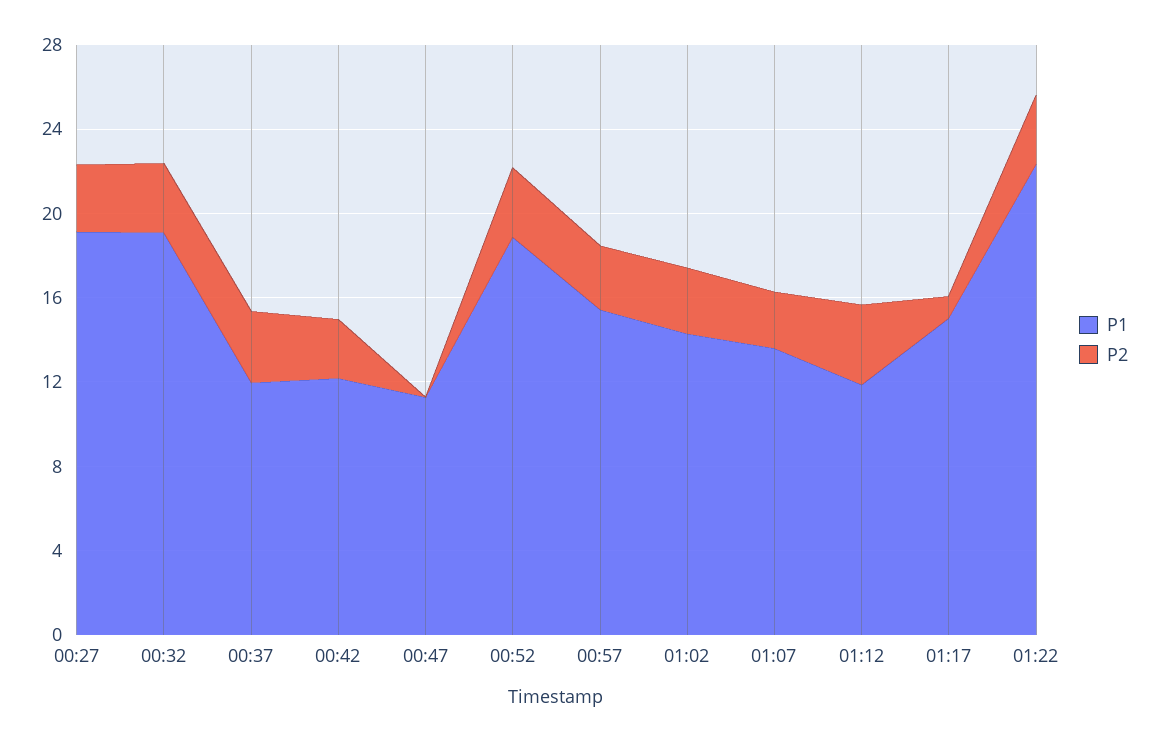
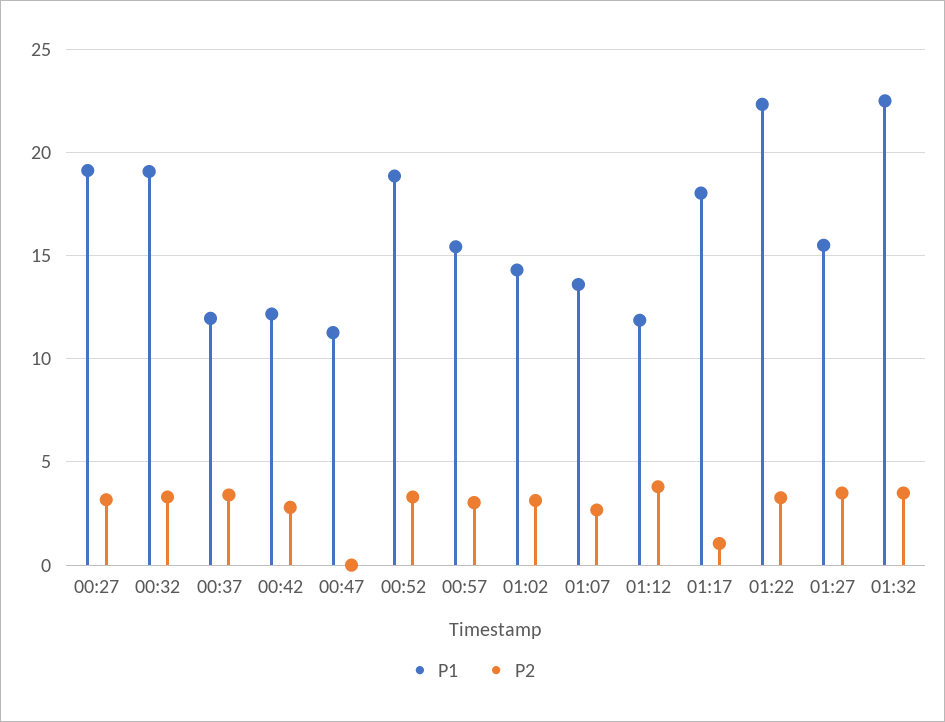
P1, 01:17: 15 -> 18
P1, 01:27: none -> 15.5
P2, 01:27: none -> 3.5
P1, 01:32: none -> 22.5
P2, 01:32: none -> 3.5

